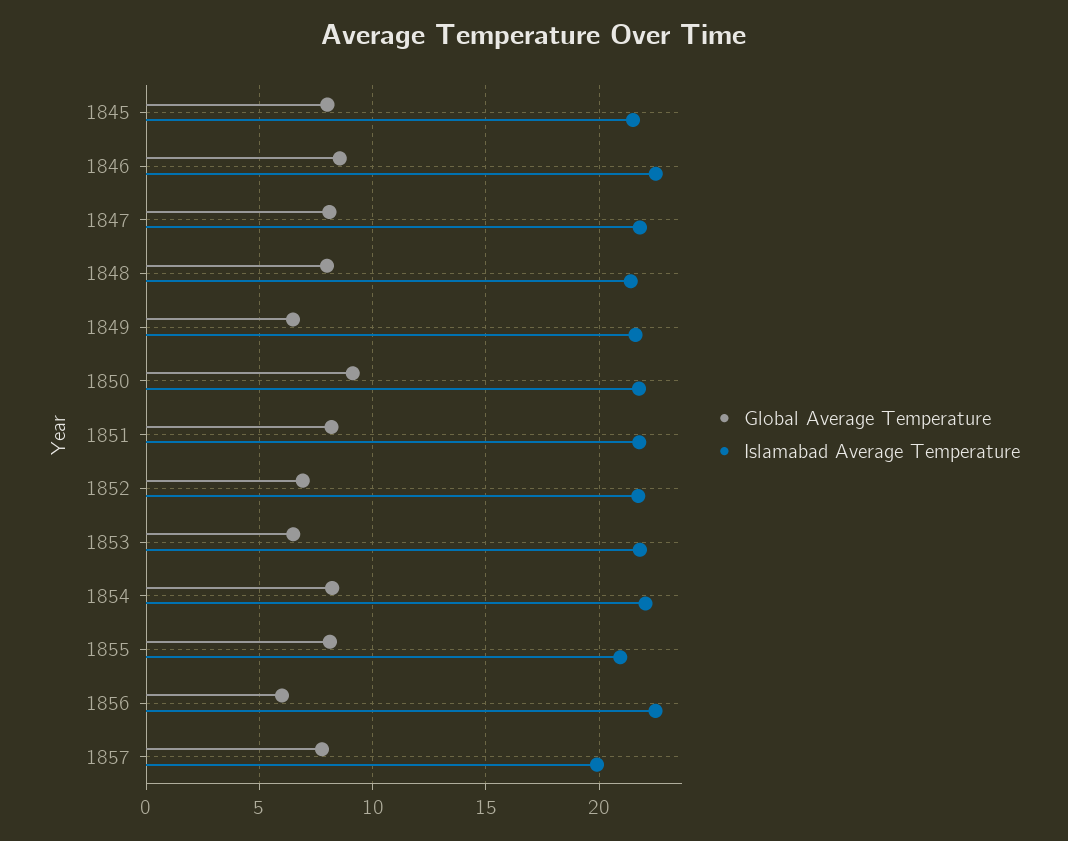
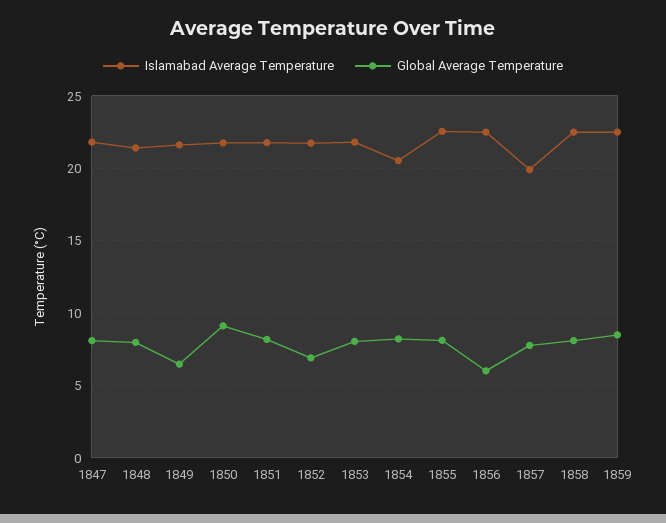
Global Average Temperature, 1845: 8 -> none
Islamabad Average Temperature, 1845: 21.5 -> none
Global Average Temperature, 1846: 8.5 -> none
Islamabad Average Temperature, 1846: 22.5 -> none
Global Average Temperature, 1853: 6.5 -> 8
Islamabad Average Temperature, 1854: 22 -> 20.5
Islamabad Average Temperature, 1855: 21 -> 22.5
Islamabad Average Temperature, 1858: none -> 22.5
Global Average Temperature, 1858: none -> 8
Islamabad Average Temperature, 1859: none -> 22.5
Global Average Temperature, 1859: none -> 8.5

